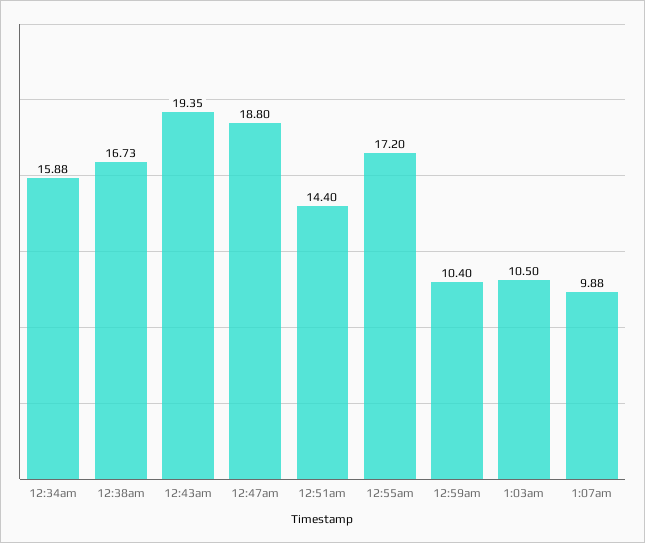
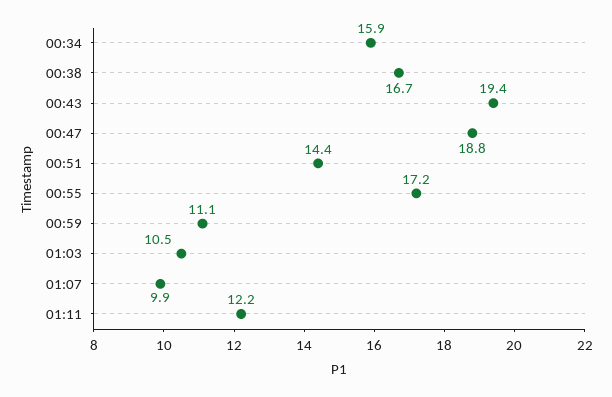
12:59am: 10.4 -> 11.1
01:11: none -> 12.2

